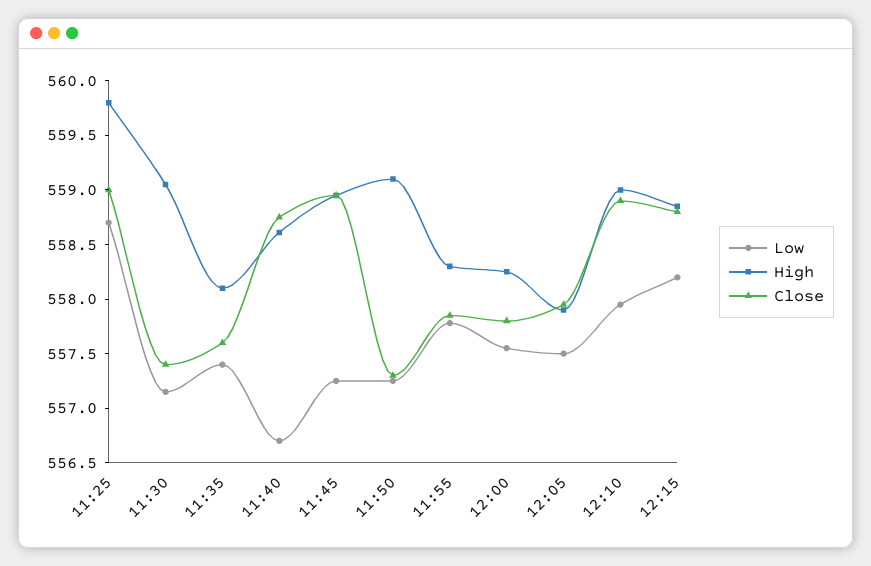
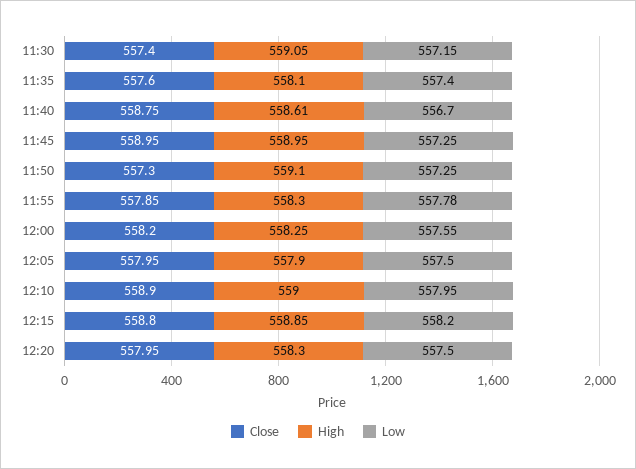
Low, 11:25: 558.7 -> none
High, 11:25: 559.8 -> none
Close, 11:25: 559 -> none
Close, 12:00: 557.8 -> 558.2
Close, 12:20: none -> 557.95
High, 12:20: none -> 558.3
Low, 12:20: none -> 557.5

